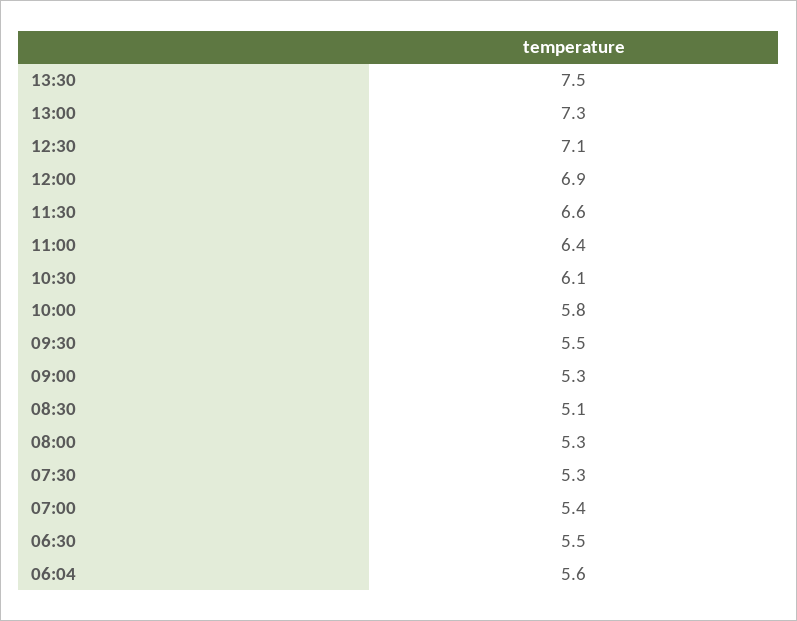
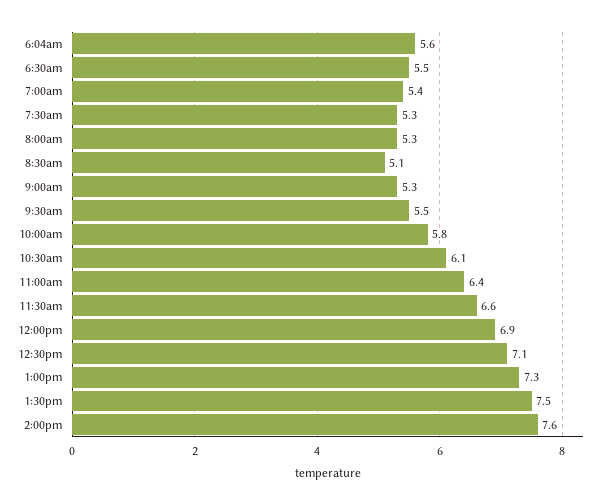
2:00pm: none -> 7.6

